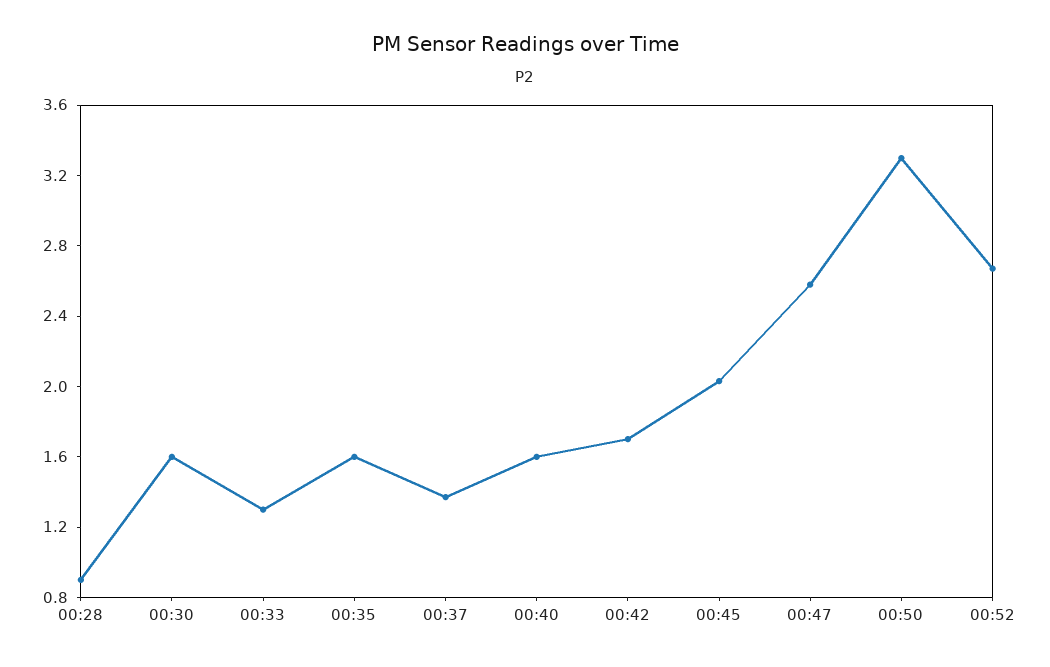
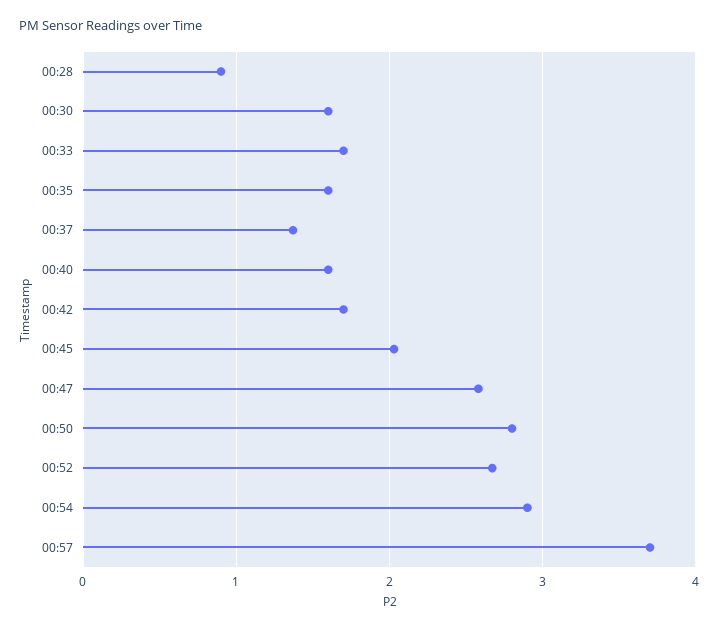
00:33: 1.3 -> 1.7
00:50: 3.3 -> 2.8
00:54: none -> 2.9
00:57: none -> 3.7

